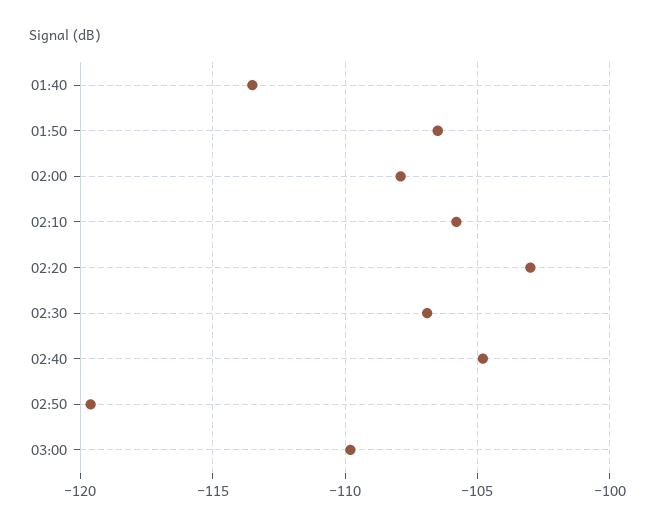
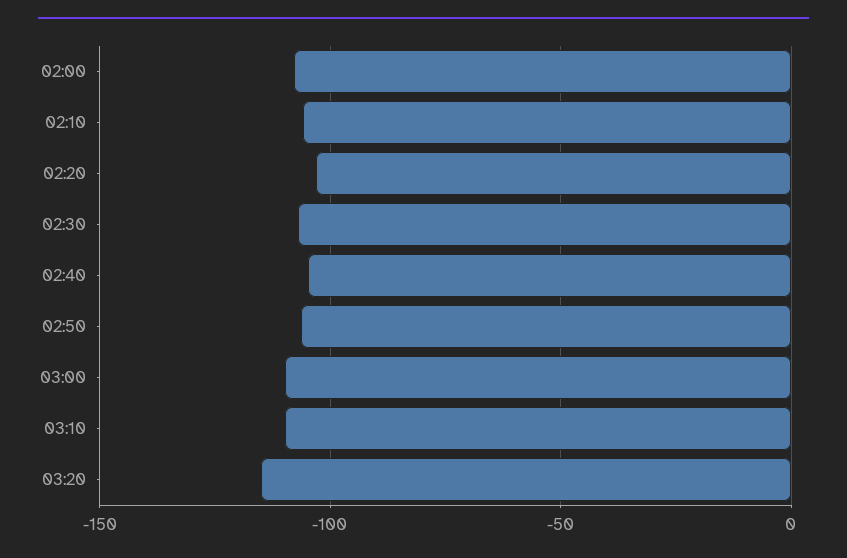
01:40: -113.5 -> none
01:50: -106.5 -> none
02:50: -119.5 -> -105
03:10: none -> -110
03:20: none -> -115

